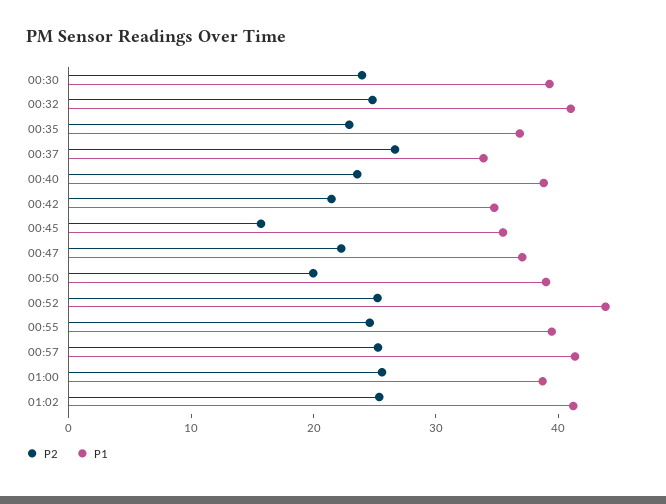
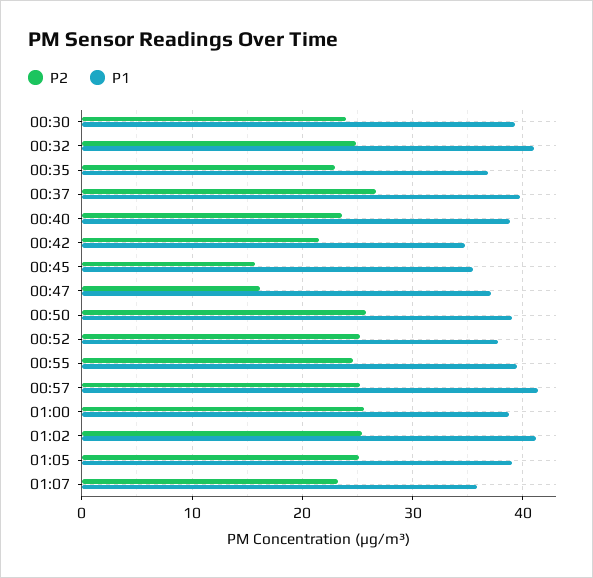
P1, 00:37: 34 -> 40
P2, 00:47: 22 -> 16
P2, 00:50: 20 -> 26
P1, 00:52: 44 -> 38
P2, 01:05: none -> 25
P1, 01:05: none -> 39
P2, 01:07: none -> 23
P1, 01:07: none -> 36

